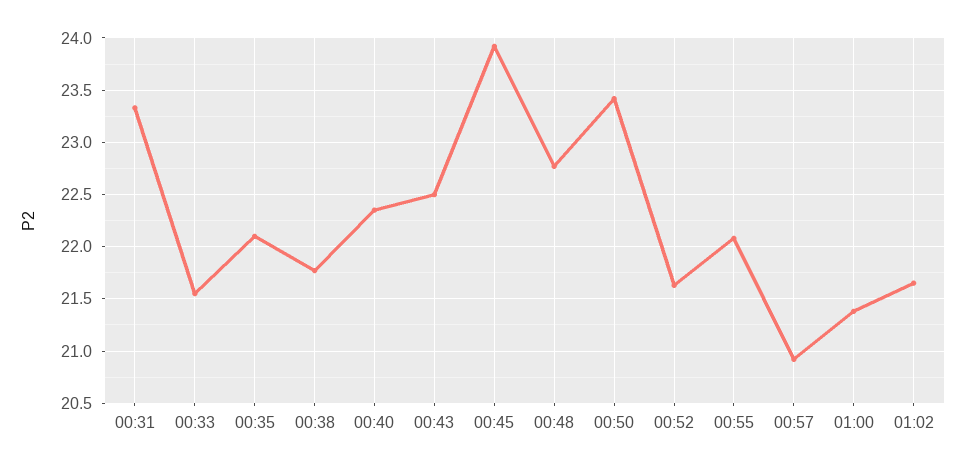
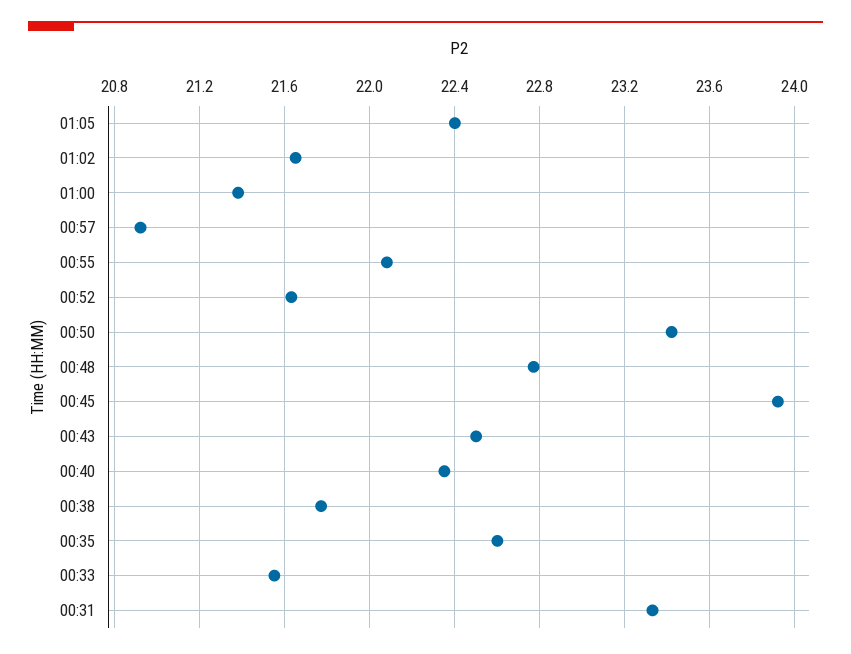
00:35: 22.1 -> 22.6
01:05: none -> 22.4

